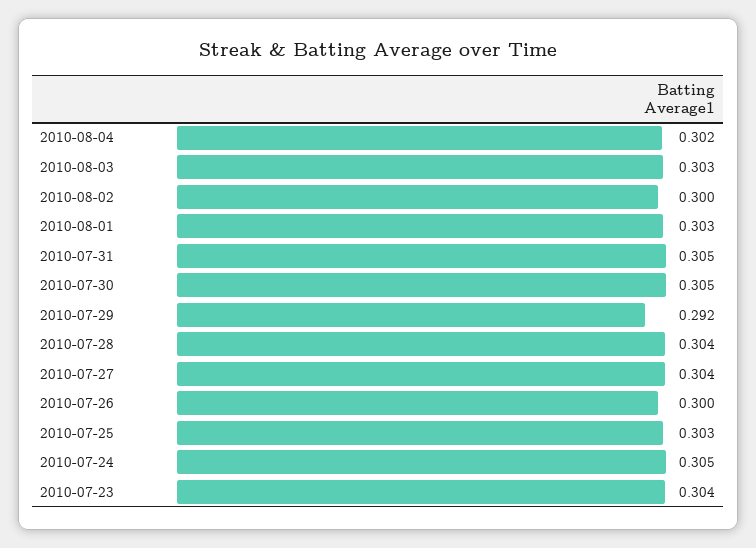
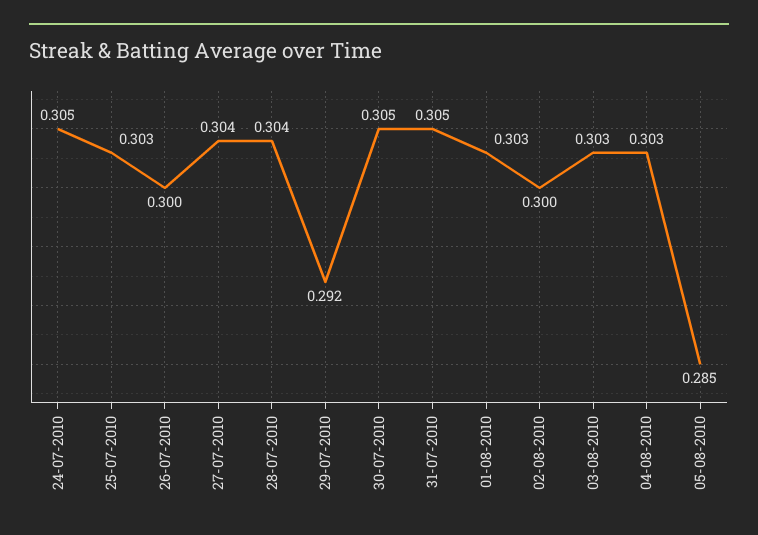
2010-08-04: 0.302 -> 0.303
2010-07-23: 0.304 -> none
05-08-2010: none -> 0.285

